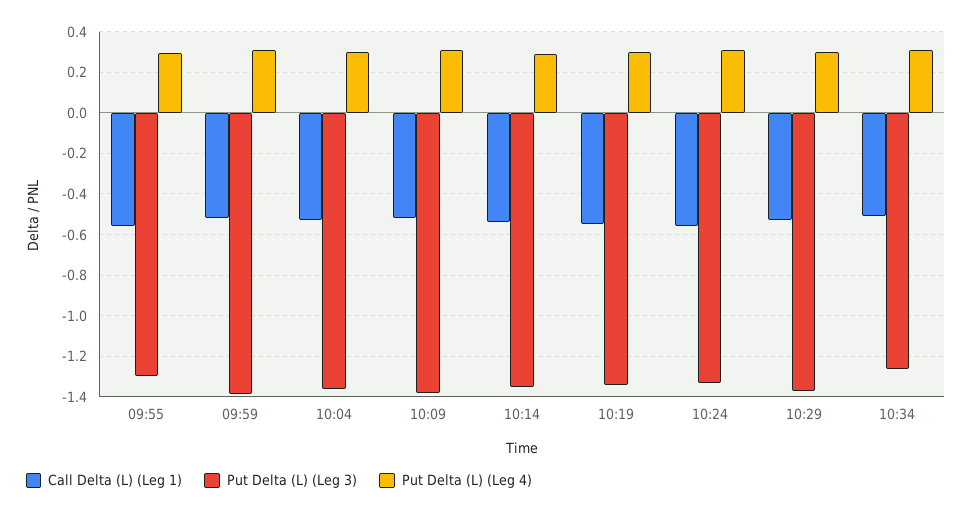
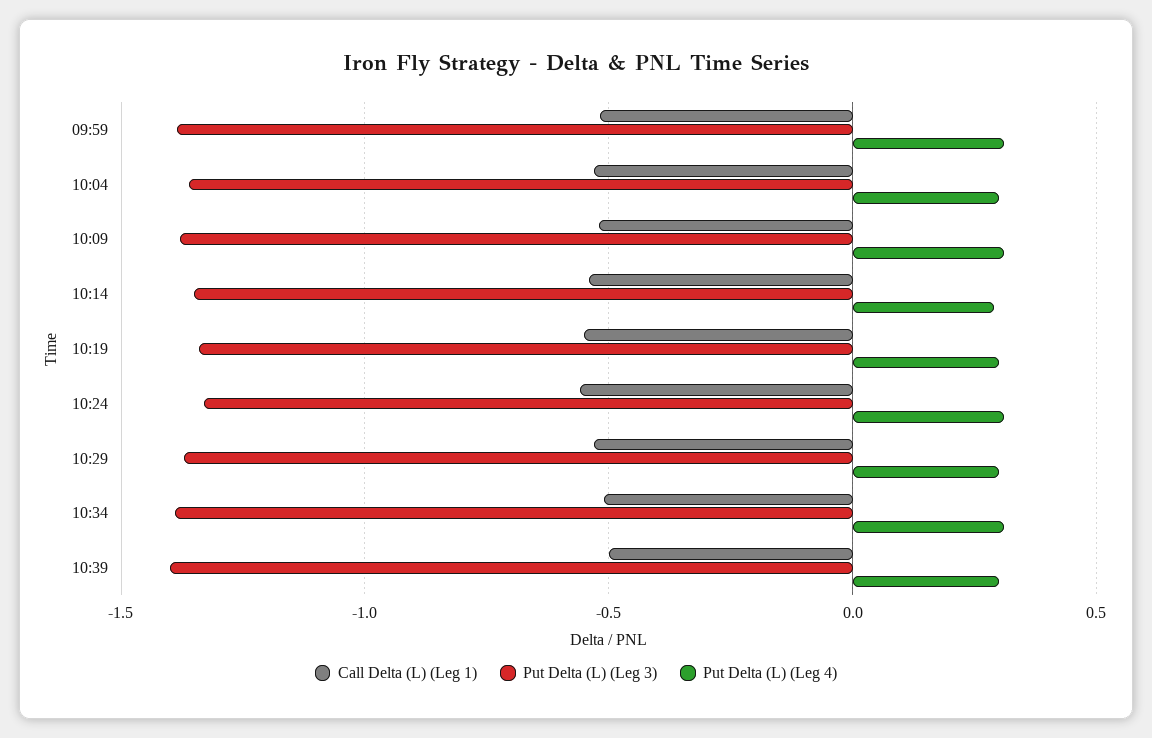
Call Delta (L) (Leg 1), 09:55: -0.55 -> none
Put Delta (L) (Leg 3), 09:55: -1.3 -> none
Put Delta (L) (Leg 4), 09:55: 0.3 -> none
Put Delta (L) (Leg 3), 10:34: -1.25 -> -1.4
Call Delta (L) (Leg 1), 10:39: none -> -0.5
Put Delta (L) (Leg 3), 10:39: none -> -1.4
Put Delta (L) (Leg 4), 10:39: none -> 0.3

